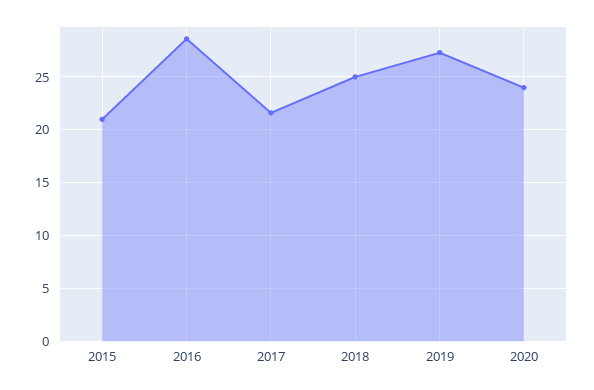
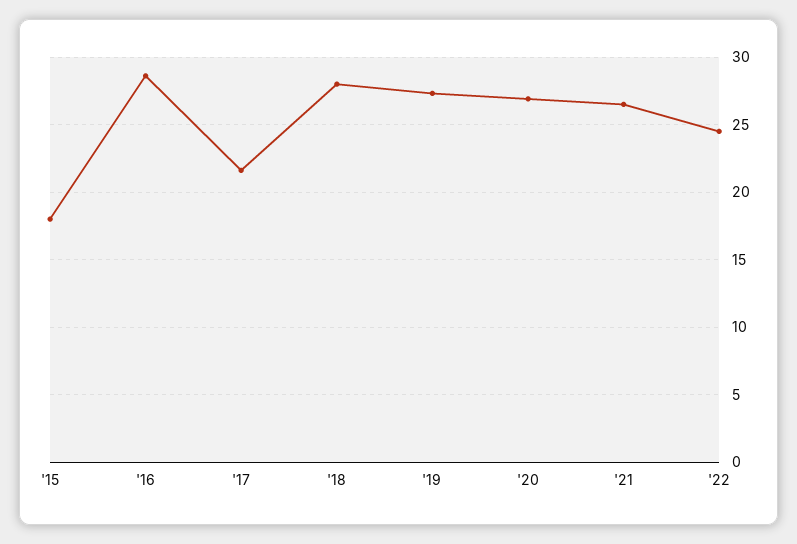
2015: 21 -> 18
2018: 25 -> 28
2020: 24 -> 27
'21: none -> 26.5
'22: none -> 24.5

